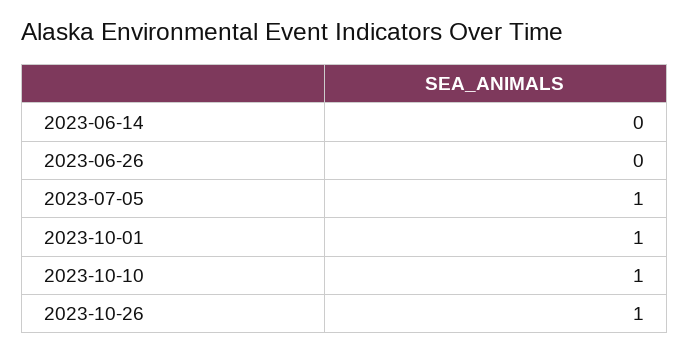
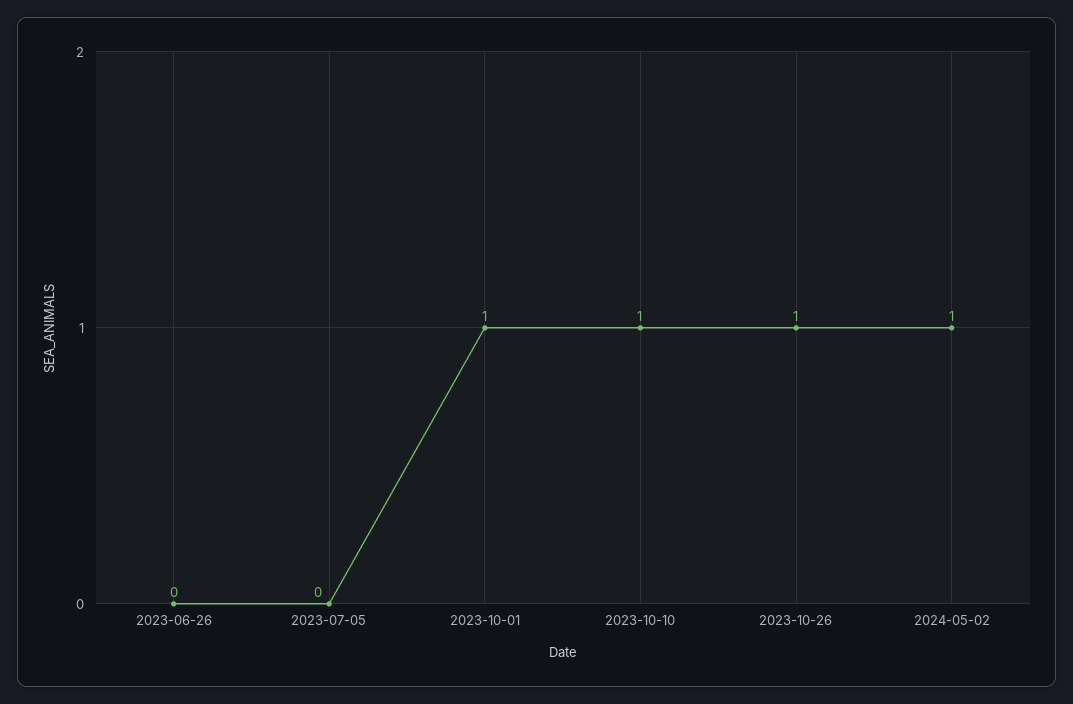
2023-06-14: 0 -> none
2023-07-05: 1 -> 0
2024-05-02: none -> 1

